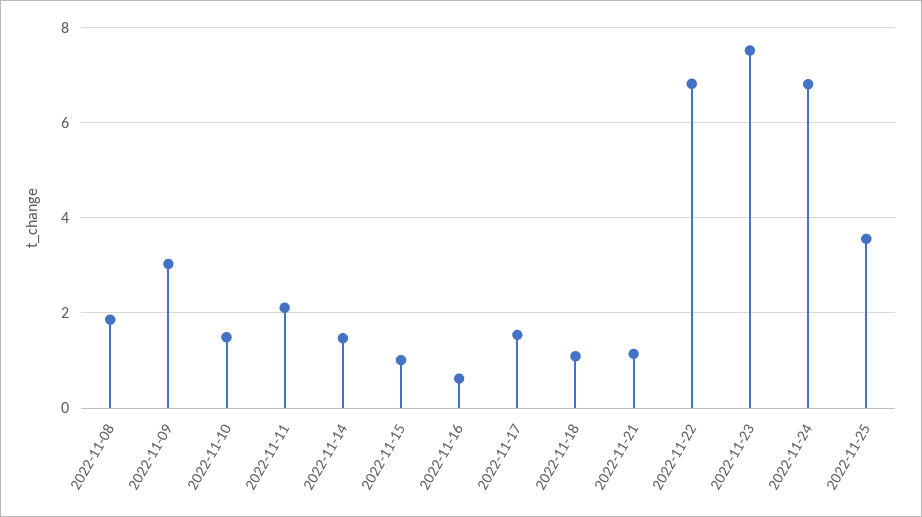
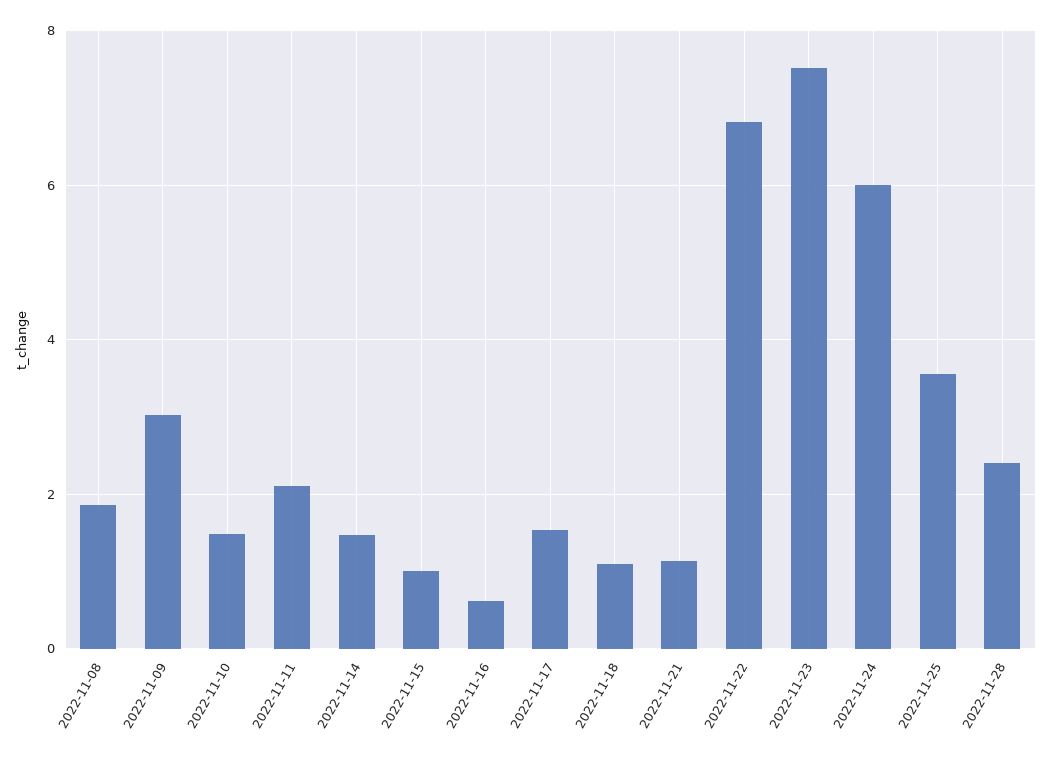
2022-11-24: 6.8 -> 6
2022-11-28: none -> 2.4

